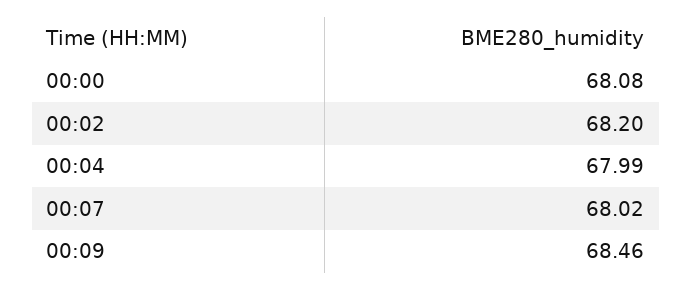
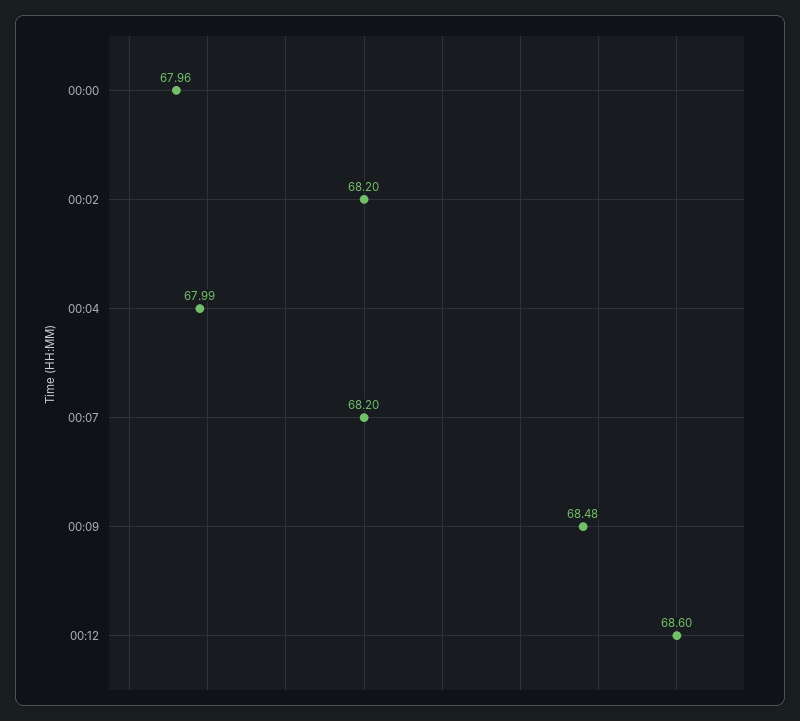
00:00: 68.08 -> 67.96
00:07: 68.02 -> 68.2
00:09: 68.46 -> 68.48
00:12: none -> 68.6

